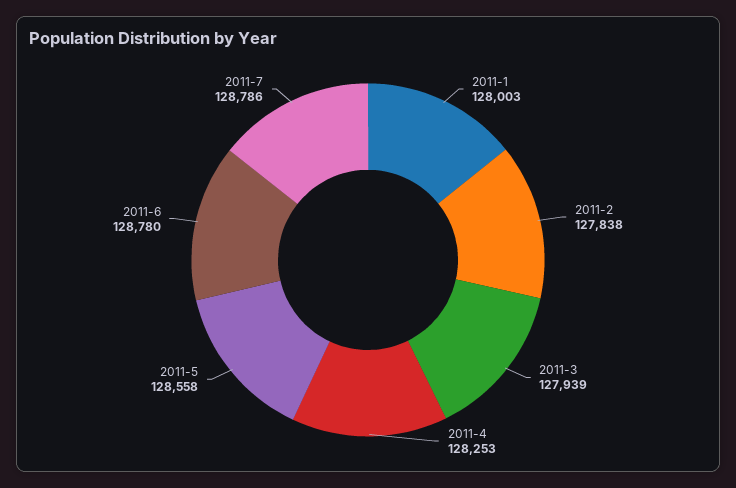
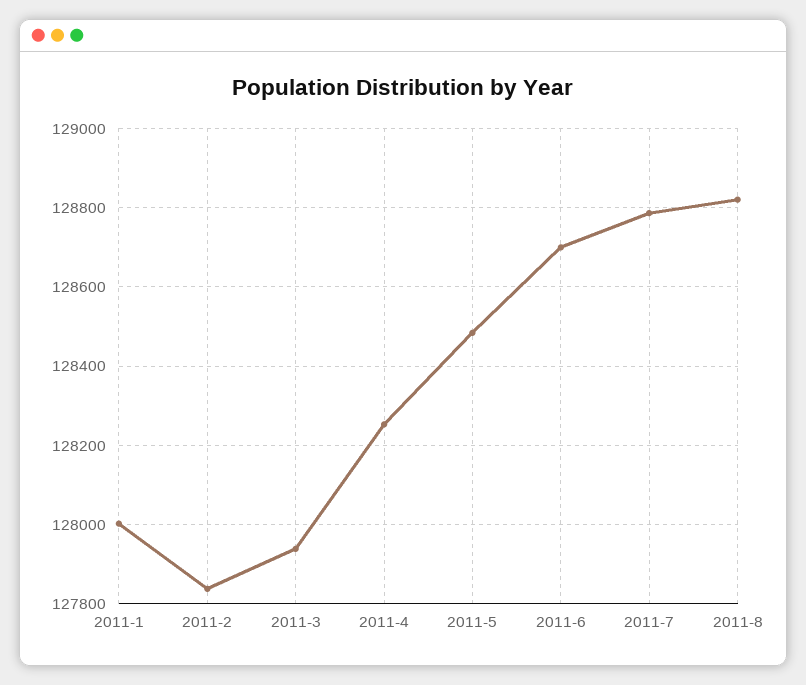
2011-5: 128558 -> 128480
2011-6: 128780 -> 128700
2011-8: none -> 128820

